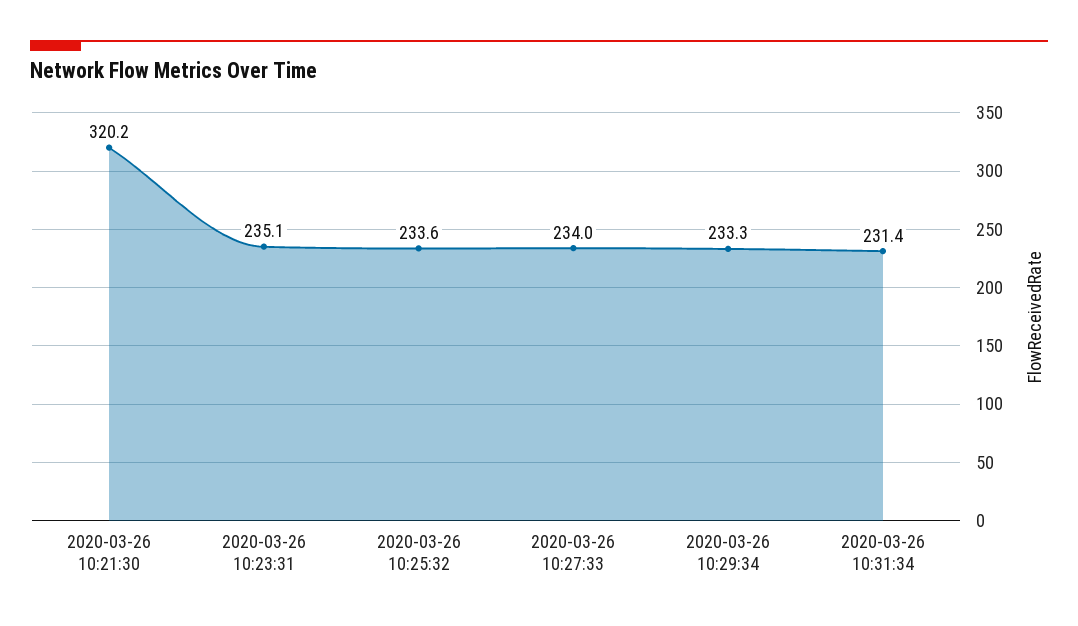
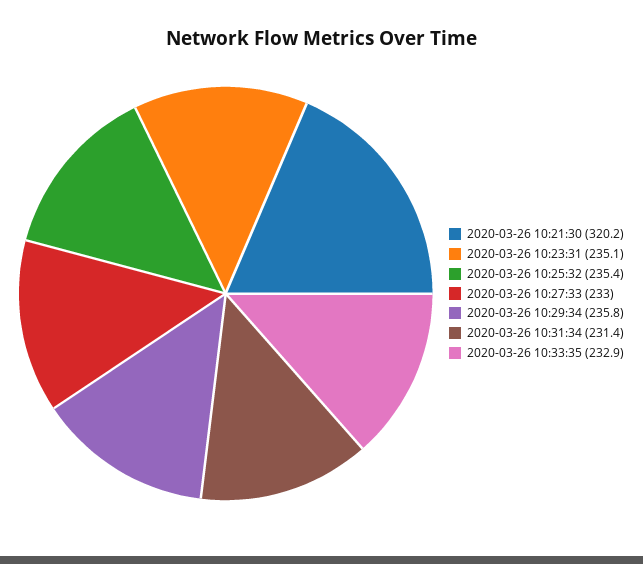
2020-03-26 10:25:32: 233.6 -> 235.4
2020-03-26 10:27:33: 234 -> 233
2020-03-26 10:29:34: 233.3 -> 235.8
2020-03-26 10:33:35: none -> 232.9

